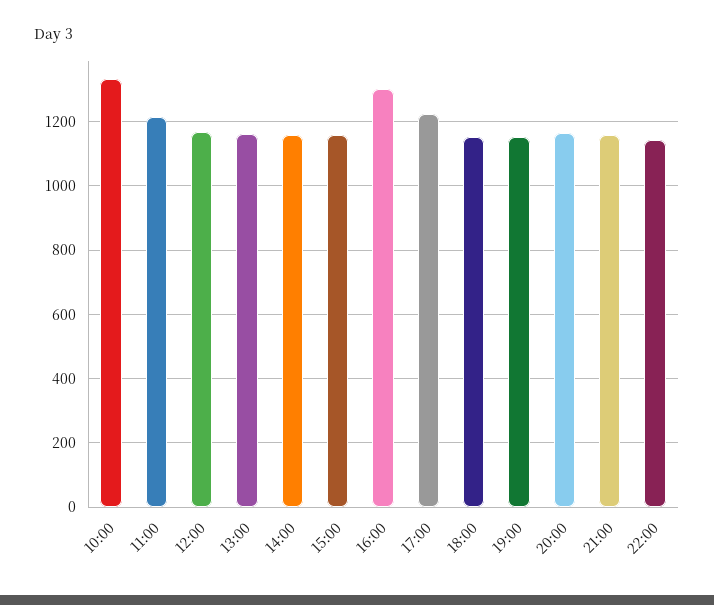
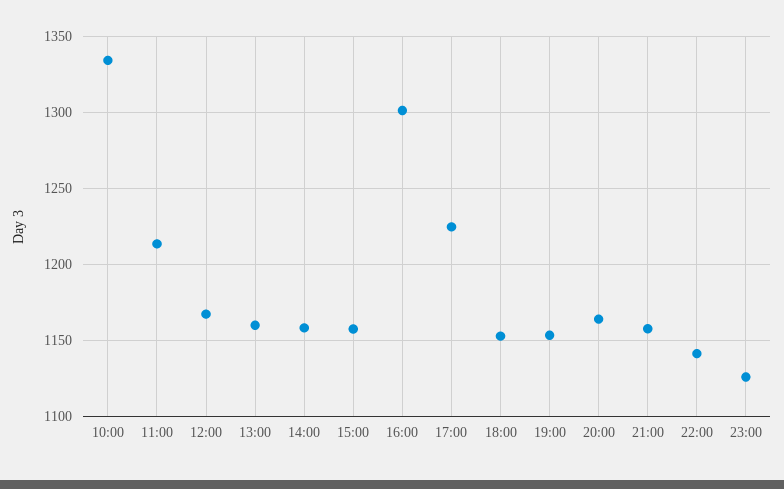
23:00: none -> 1125

